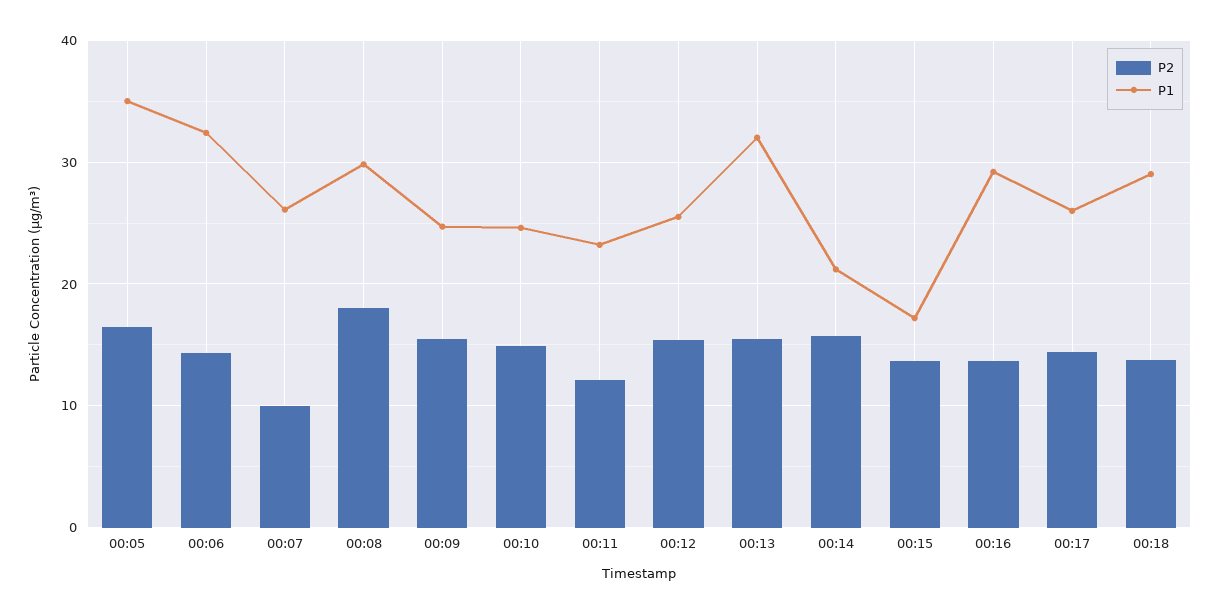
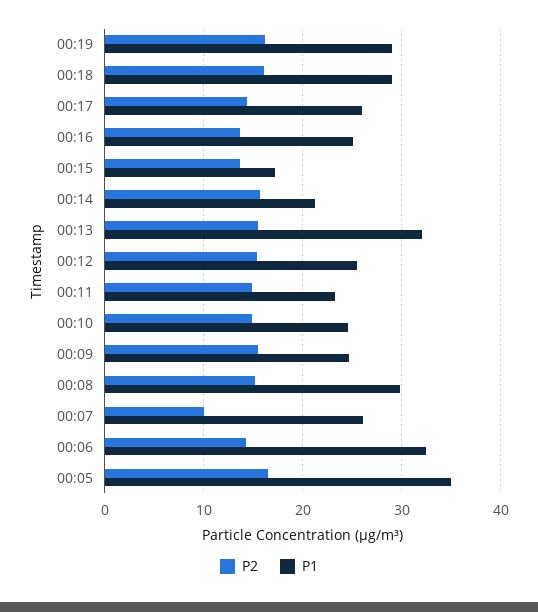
P2, 00:08: 18 -> 15
P2, 00:11: 12 -> 15
P1, 00:16: 29 -> 25
P2, 00:18: 14 -> 16
P2, 00:19: none -> 16
P1, 00:19: none -> 29

